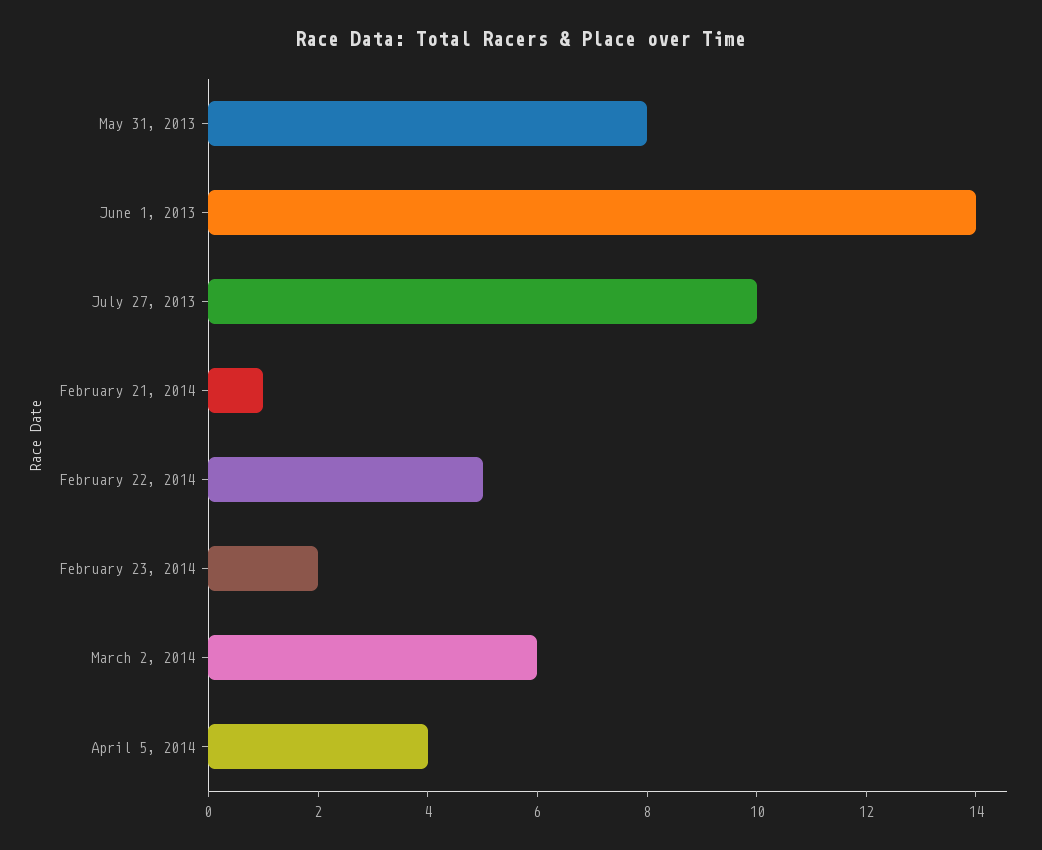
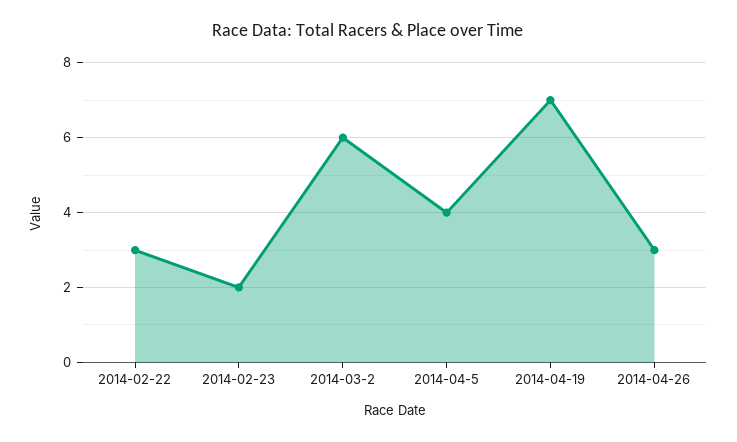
May 31, 2013: 8 -> none
June 1, 2013: 14 -> none
July 27, 2013: 10 -> none
February 21, 2014: 1 -> none
February 22, 2014: 5 -> 3
2014-04-19: none -> 7
2014-04-26: none -> 3

